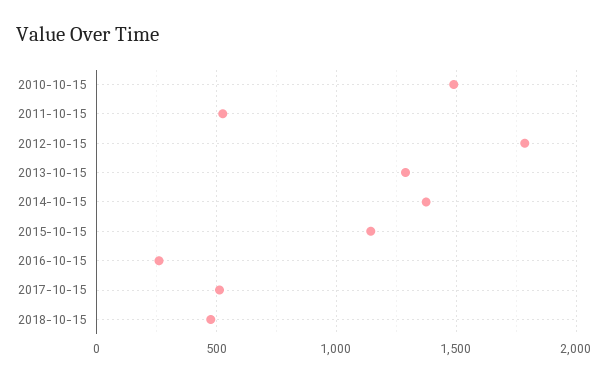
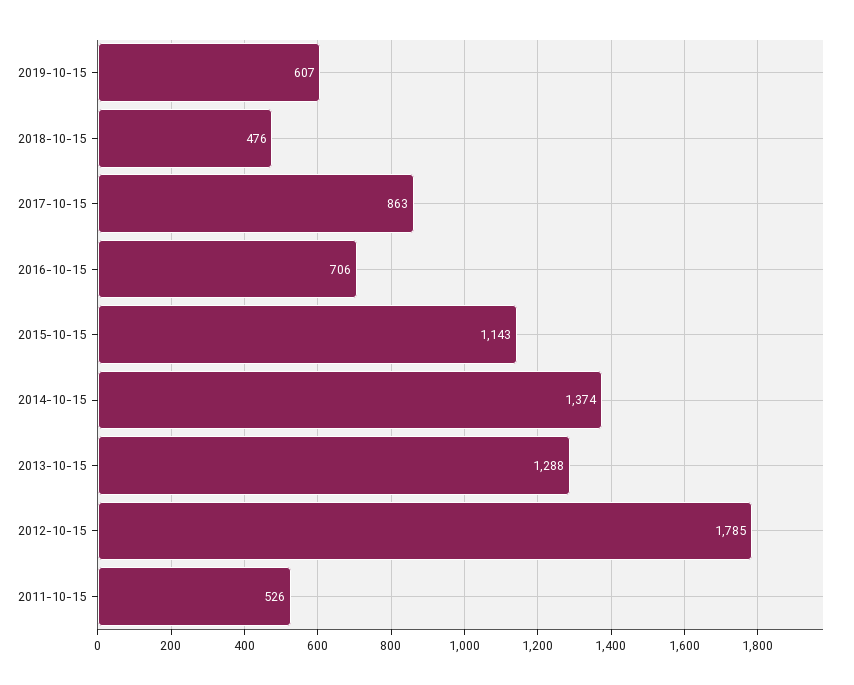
2010-10-15: 1500 -> none
2016-10-15: 250 -> 706
2017-10-15: 500 -> 863
2019-10-15: none -> 607

